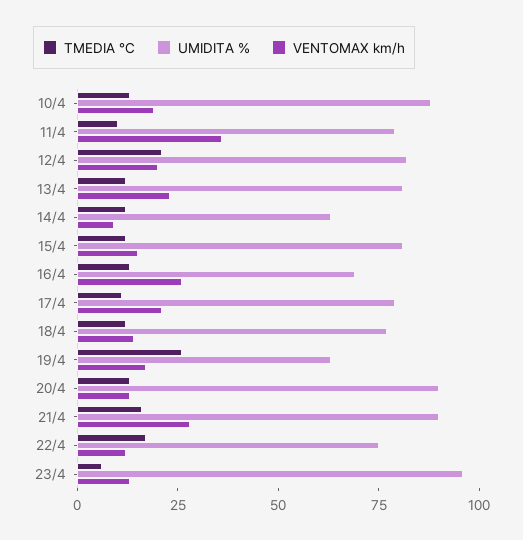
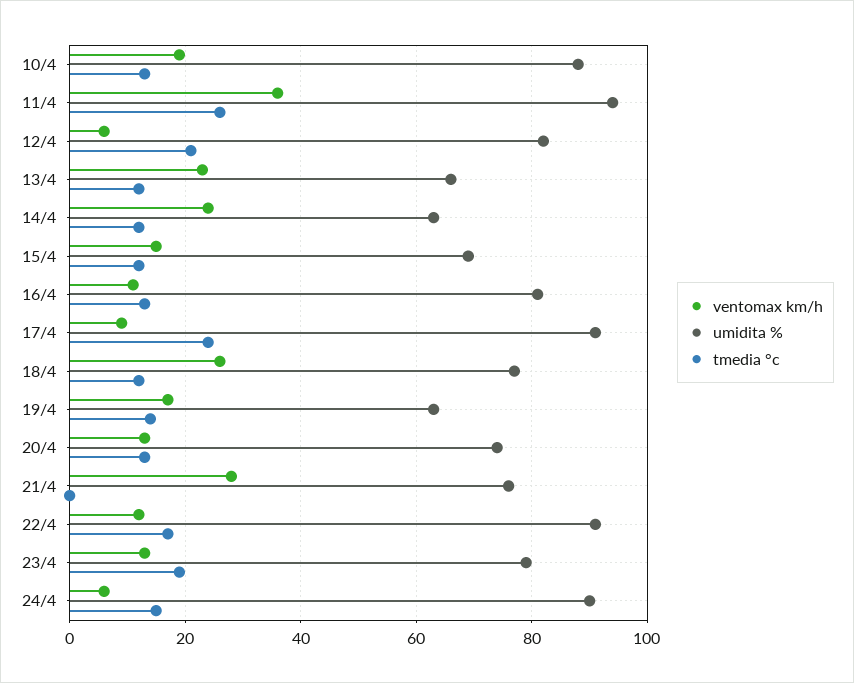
TMEDIA °C, 11/4: 10 -> 25
UMIDITA %, 11/4: 80 -> 95
VENTOMAX km/h, 12/4: 20 -> 5
UMIDITA %, 13/4: 80 -> 65
VENTOMAX km/h, 14/4: 10 -> 25
UMIDITA %, 15/4: 80 -> 70
UMIDITA %, 16/4: 70 -> 80
VENTOMAX km/h, 16/4: 25 -> 10
TMEDIA °C, 17/4: 10 -> 25
UMIDITA %, 17/4: 80 -> 90
VENTOMAX km/h, 17/4: 20 -> 10
VENTOMAX km/h, 18/4: 15 -> 25
TMEDIA °C, 19/4: 25 -> 15
UMIDITA %, 20/4: 90 -> 75
TMEDIA °C, 21/4: 15 -> 0
UMIDITA %, 21/4: 90 -> 75
UMIDITA %, 22/4: 75 -> 90
TMEDIA °C, 23/4: 5 -> 20
UMIDITA %, 23/4: 95 -> 80
VENTOMAX km/h, 24/4: none -> 5
UMIDITA %, 24/4: none -> 90
TMEDIA °C, 24/4: none -> 15

